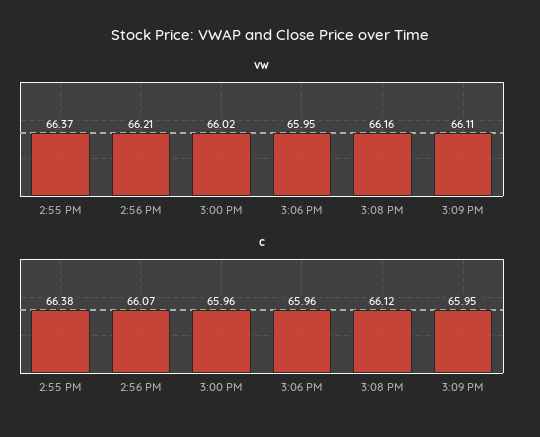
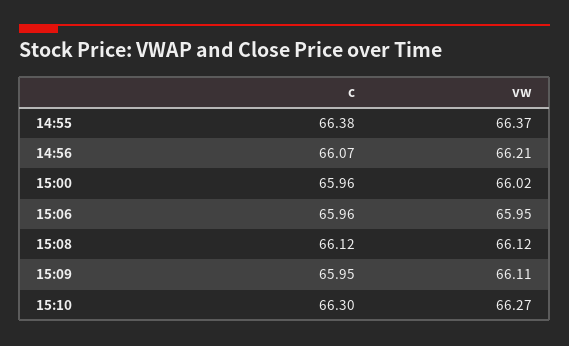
vw, 3:08 PM: 66.16 -> 66.12
c, 15:10: none -> 66.3
vw, 15:10: none -> 66.27

